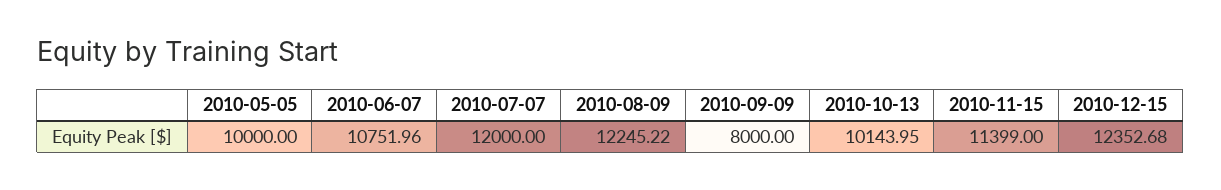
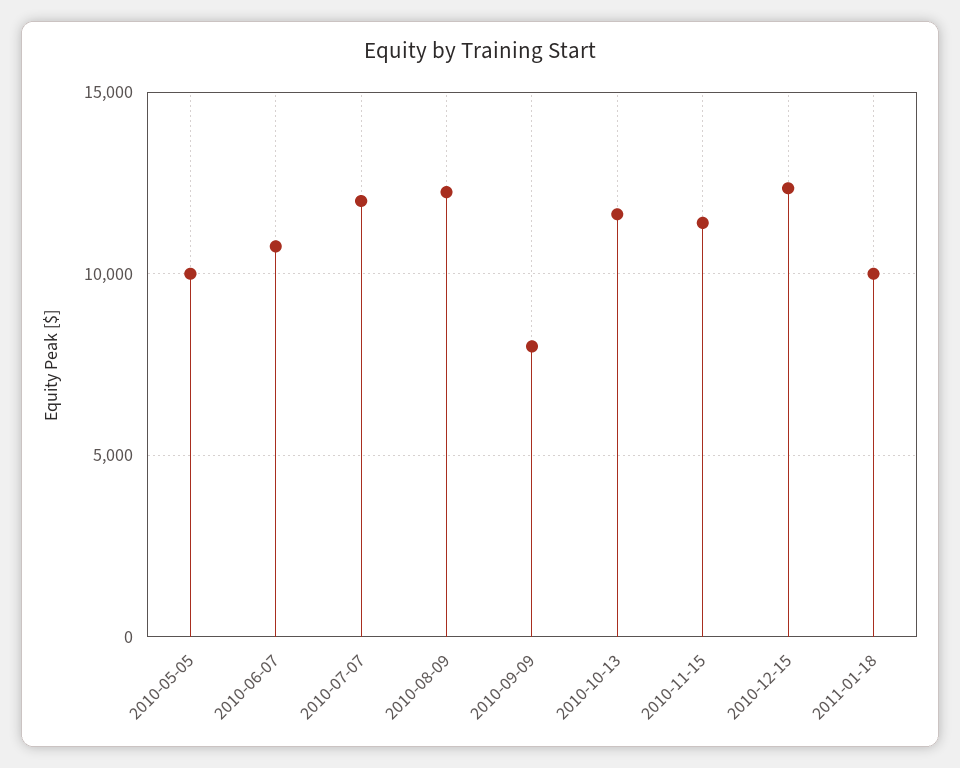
2010-10-13: 10143.95 -> 11500
2011-01-18: none -> 10000

